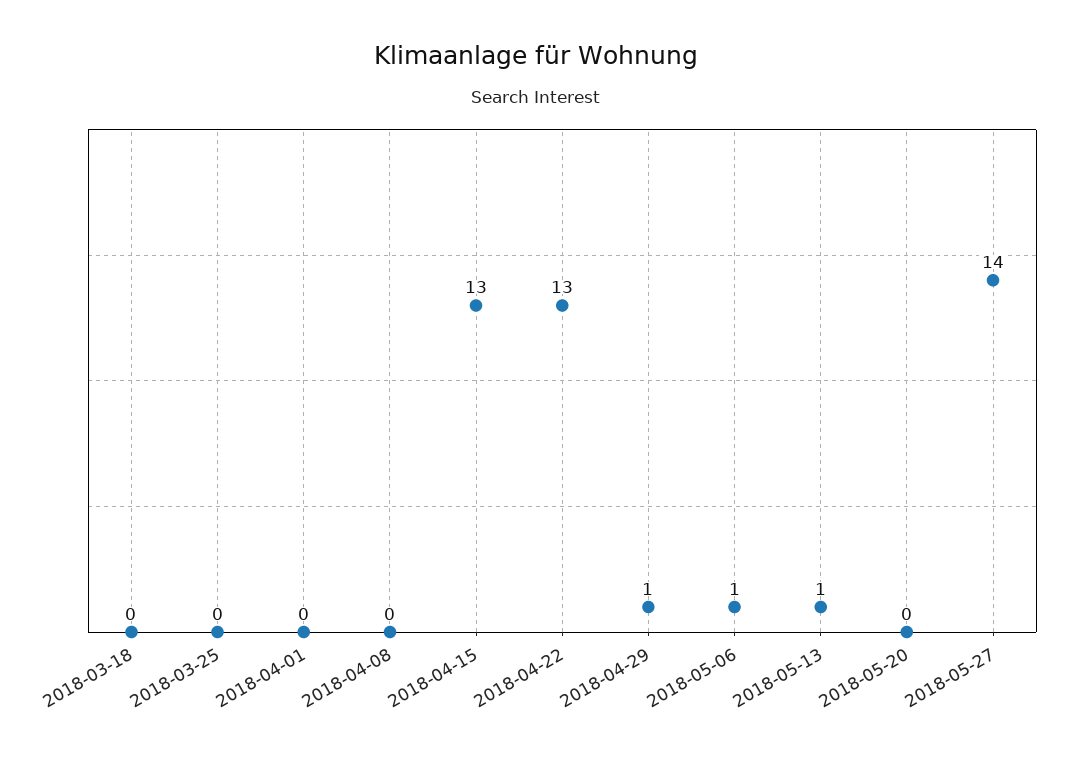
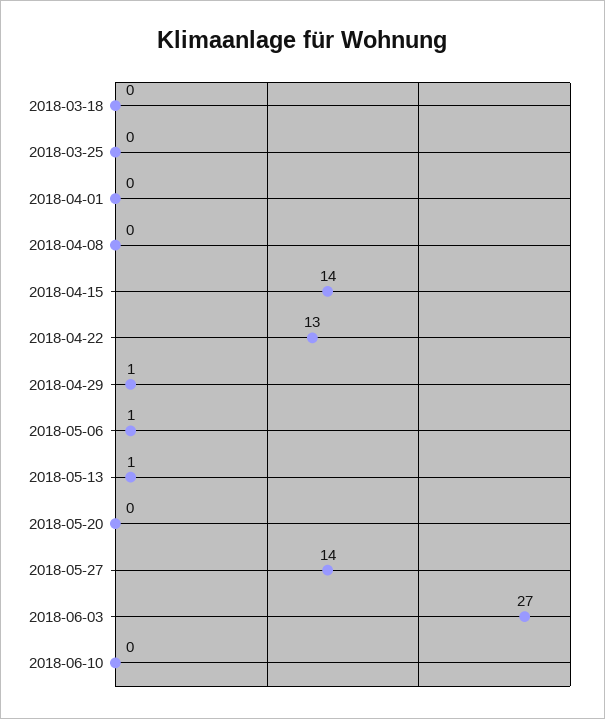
2018-04-15: 13 -> 14
2018-06-03: none -> 27
2018-06-10: none -> 0

